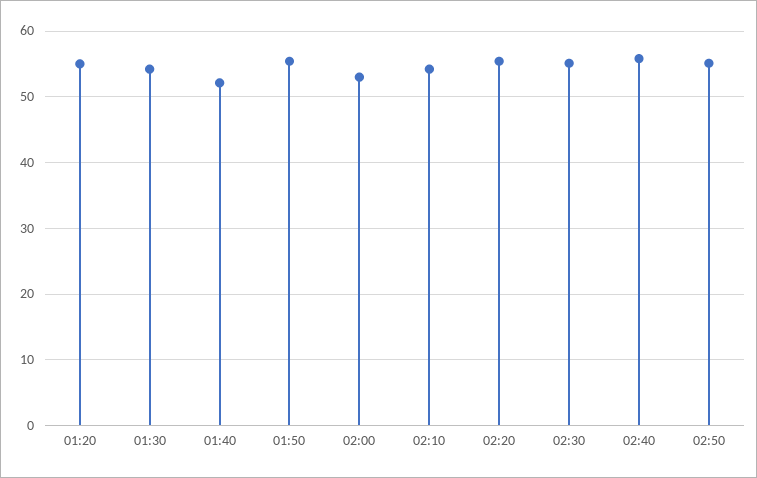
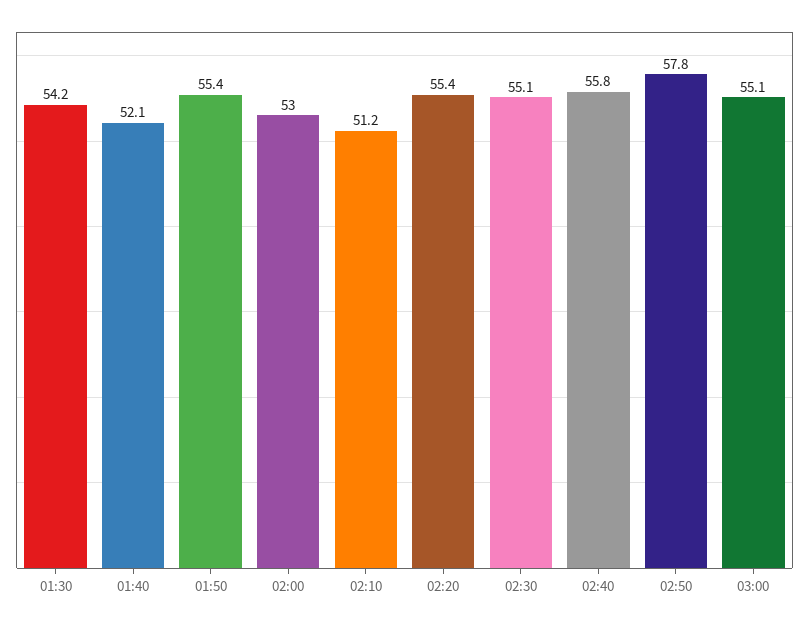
01:20: 55 -> none
02:10: 54 -> 51.2
02:50: 55 -> 57.8
03:00: none -> 55.1

